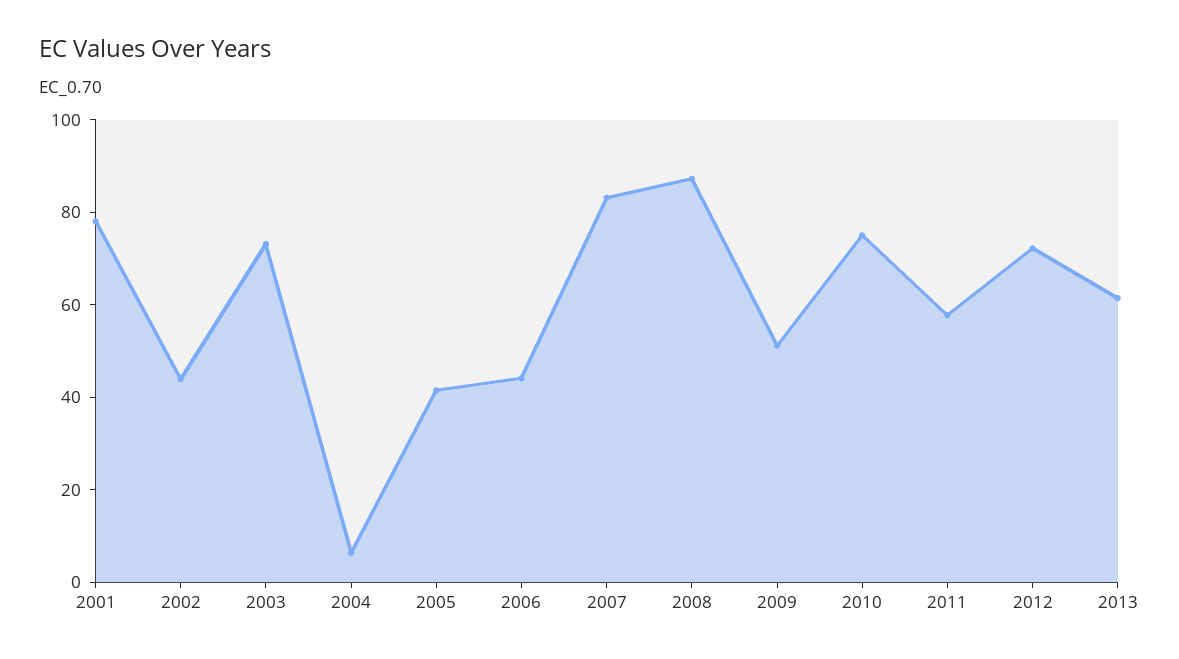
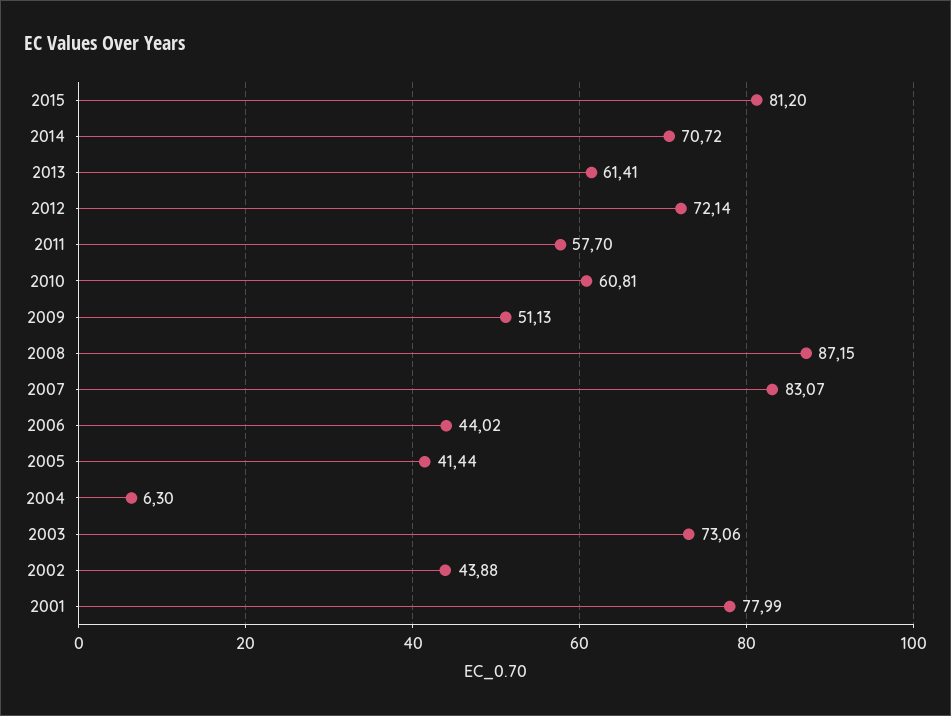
2010: 75 -> 60.81
2015: none -> 81.2
2014: none -> 70.72

